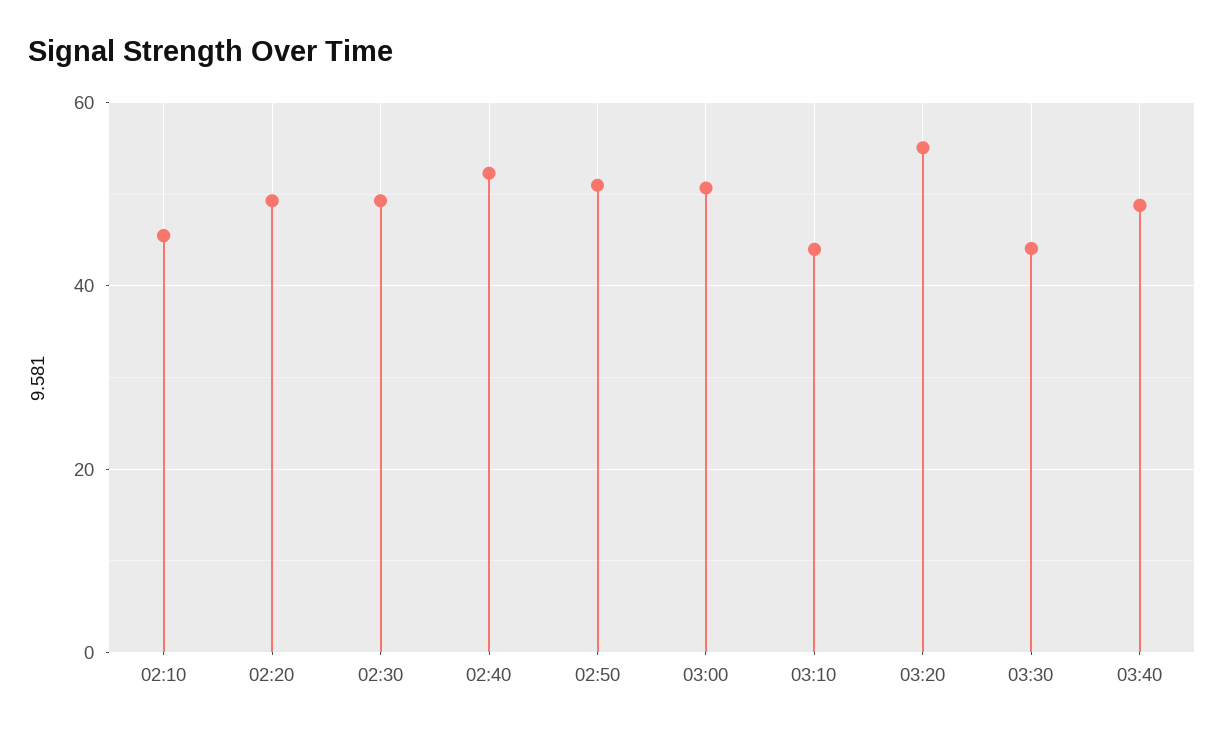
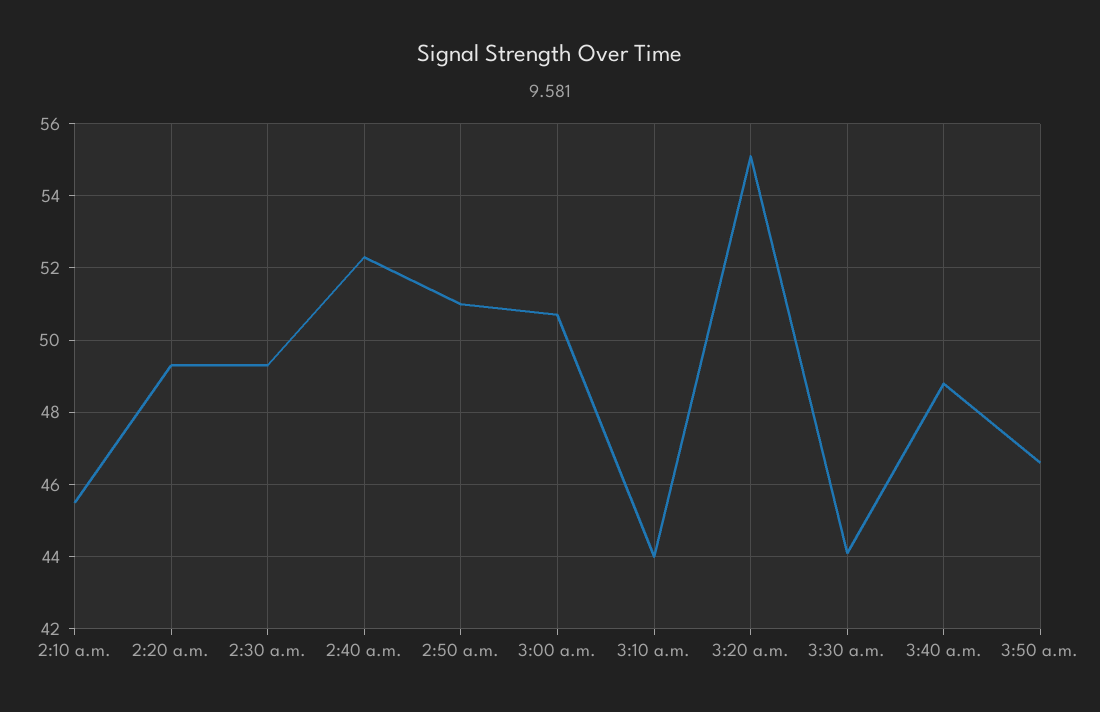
3:50 a.m.: none -> 46.5

